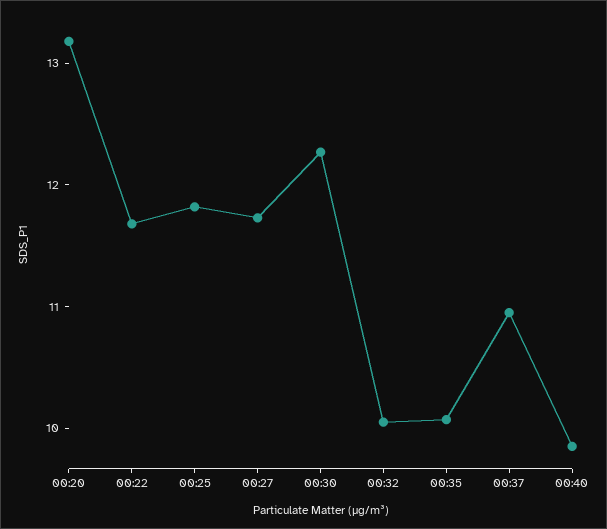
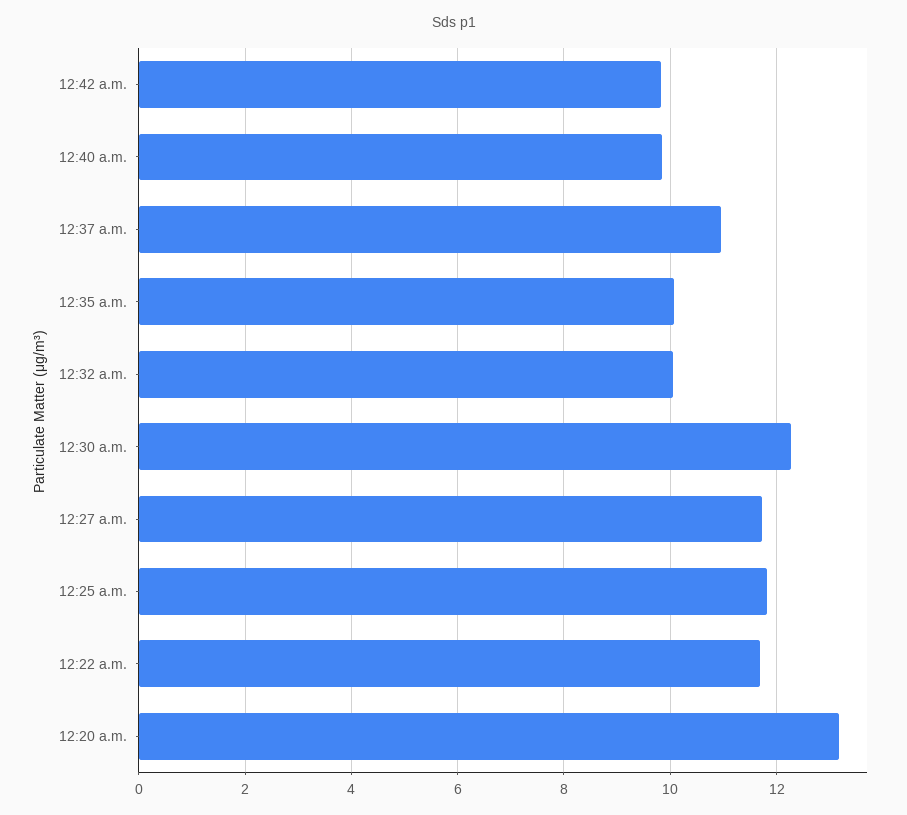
12:42 a.m.: none -> 9.8

